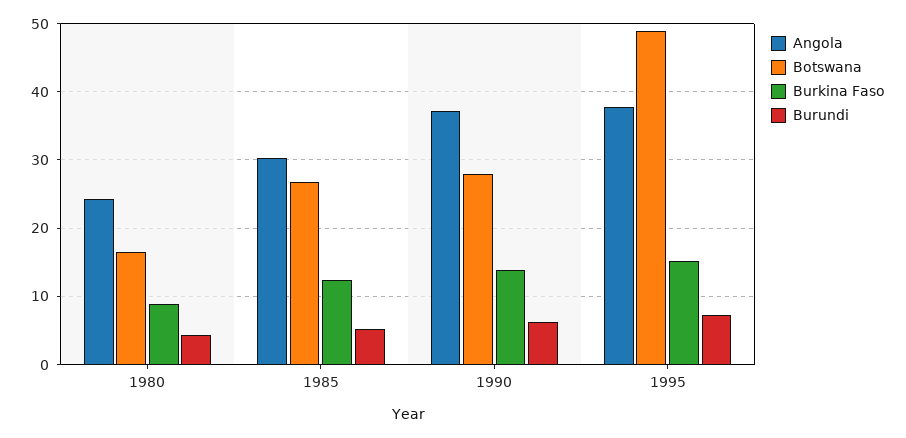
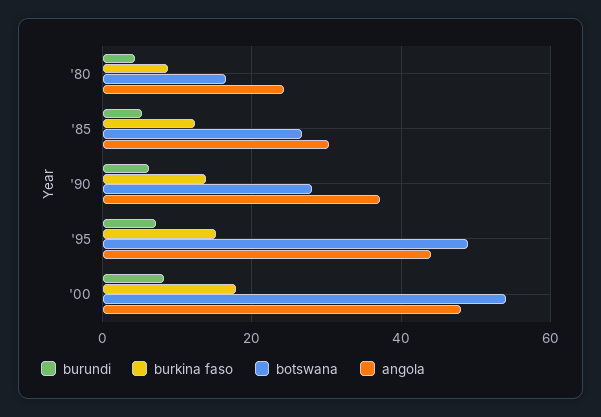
Angola, 1995: 38 -> 44
Burundi, '00: none -> 8
Burkina Faso, '00: none -> 18
Botswana, '00: none -> 54
Angola, '00: none -> 48

